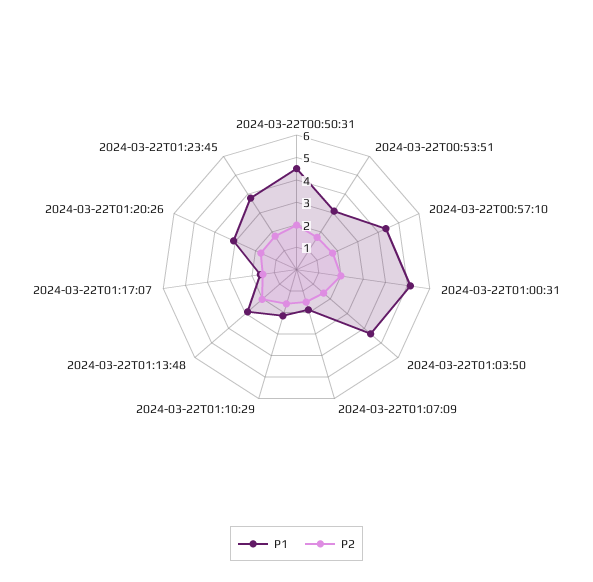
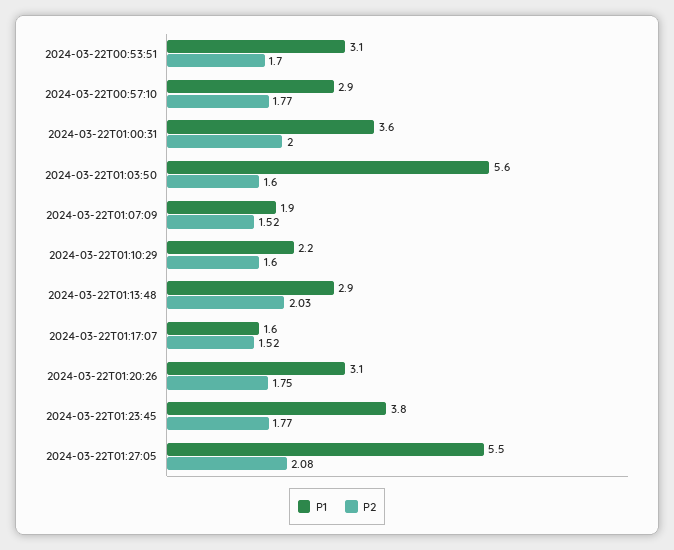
P1, 2024-03-22T00:50:31: 4.5 -> none
P2, 2024-03-22T00:50:31: 2 -> none
P1, 2024-03-22T00:57:10: 4.5 -> 2.9
P1, 2024-03-22T01:00:31: 5 -> 3.6
P1, 2024-03-22T01:03:50: 4.5 -> 5.6
P1, 2024-03-22T01:27:05: none -> 5.5
P2, 2024-03-22T01:27:05: none -> 2.08

